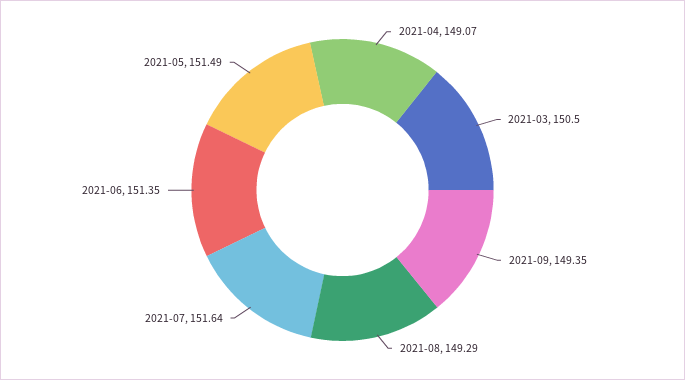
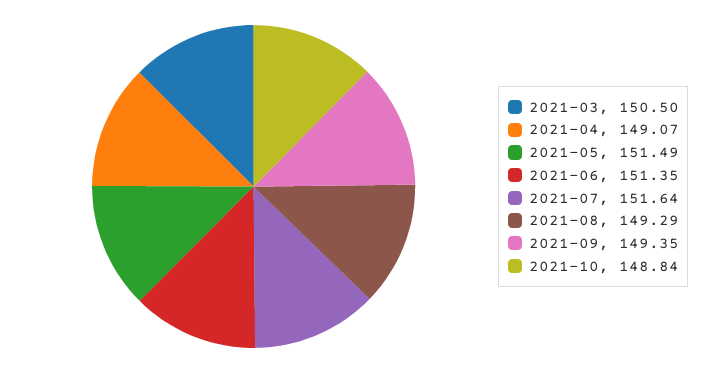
2021-10: none -> 148.84

